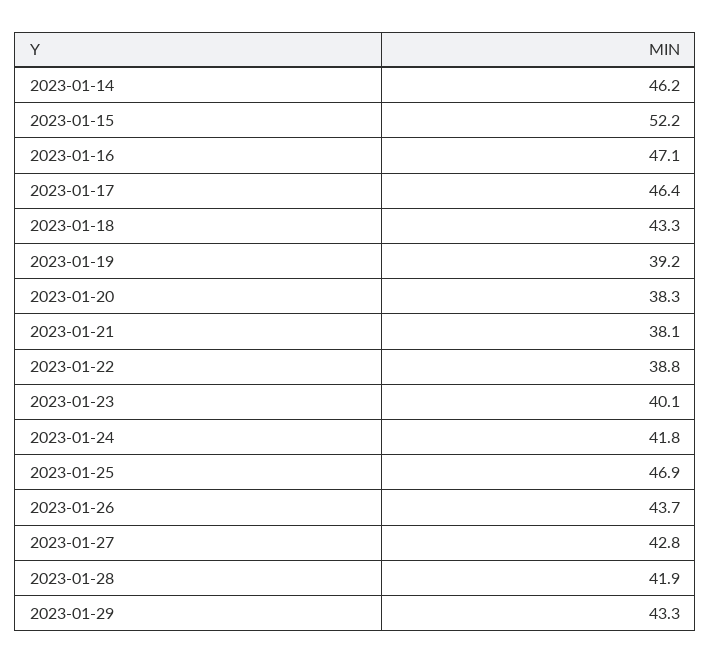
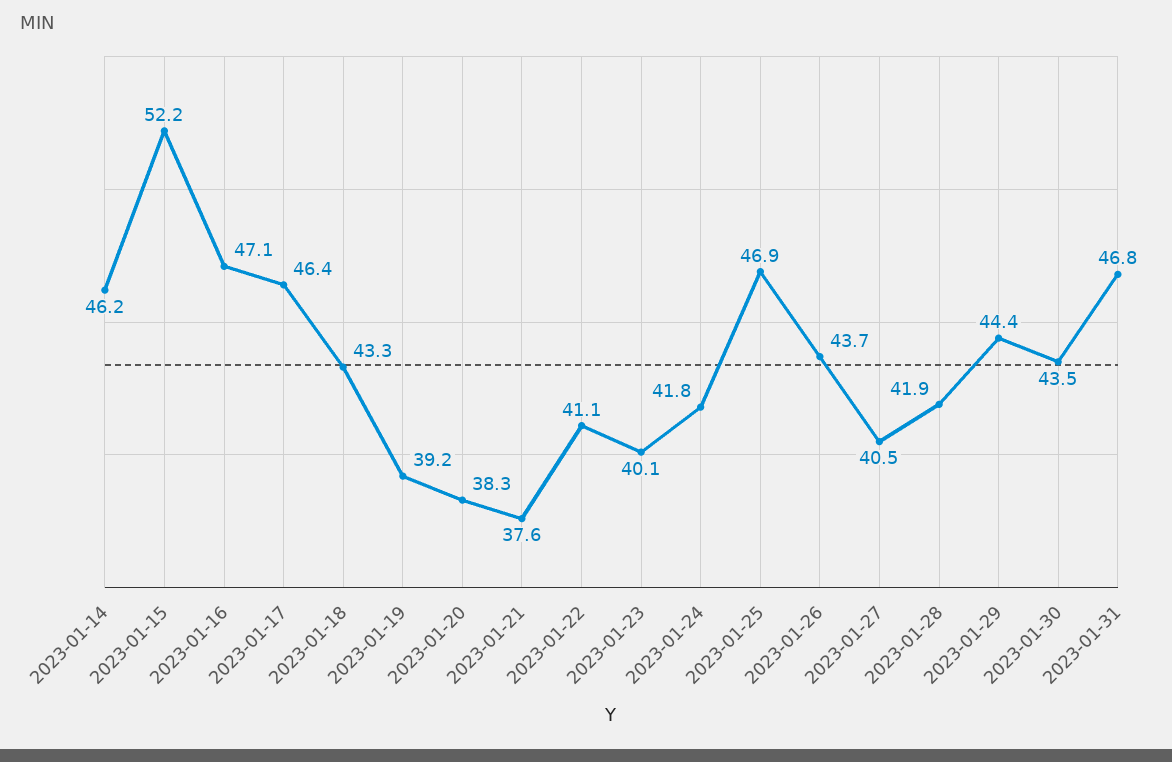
2023-01-21: 38.1 -> 37.6
2023-01-22: 38.8 -> 41.1
2023-01-27: 42.8 -> 40.5
2023-01-29: 43.3 -> 44.4
2023-01-30: none -> 43.5
2023-01-31: none -> 46.8

